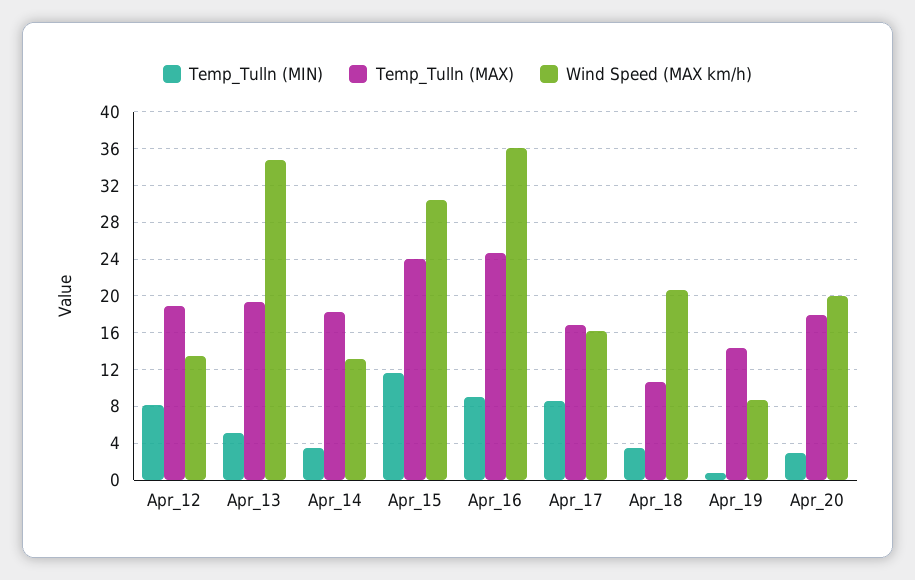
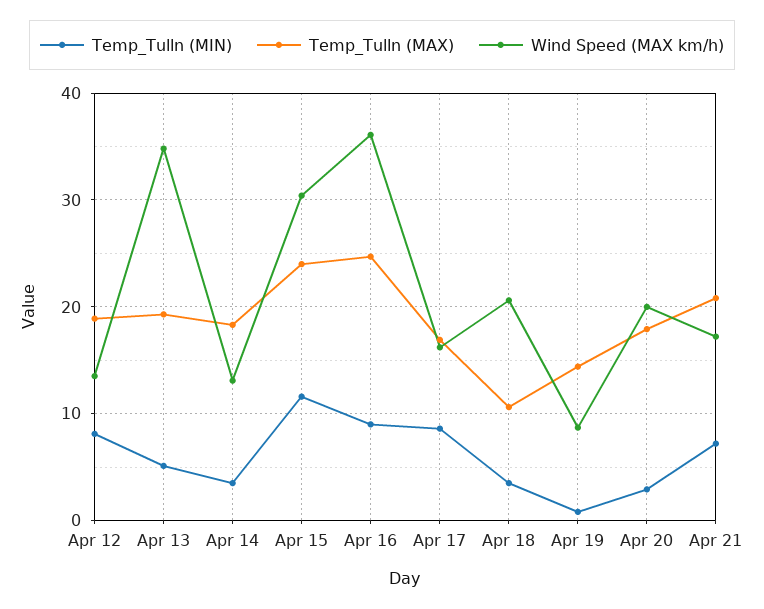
Temp_Tulln (MIN), Apr 21: none -> 7
Temp_Tulln (MAX), Apr 21: none -> 21
Wind Speed (MAX km/h), Apr 21: none -> 17

